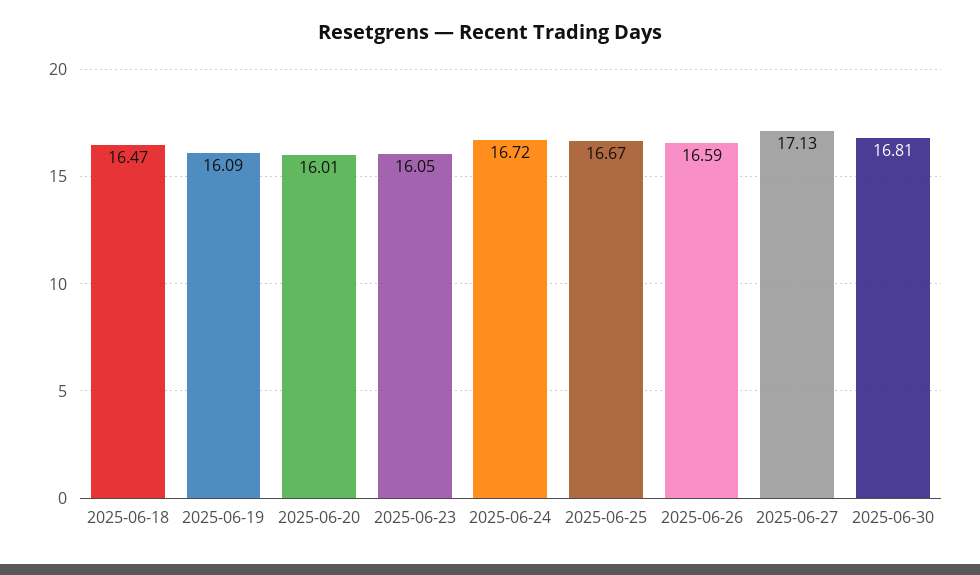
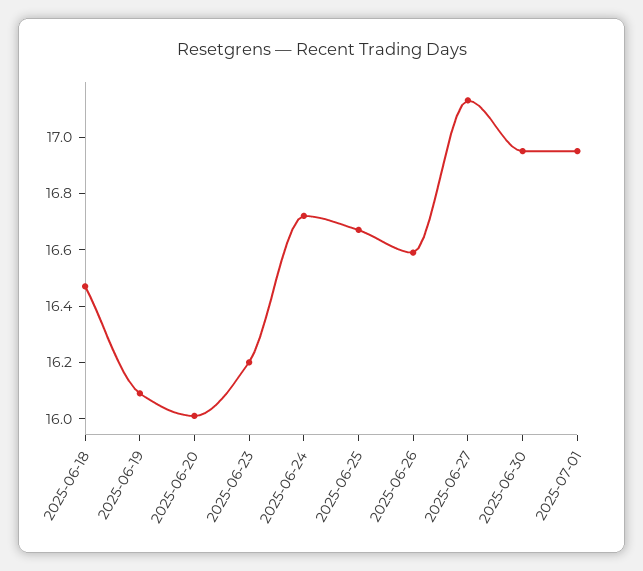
2025-06-23: 16.05 -> 16.2
2025-06-30: 16.81 -> 16.95
2025-07-01: none -> 16.95

